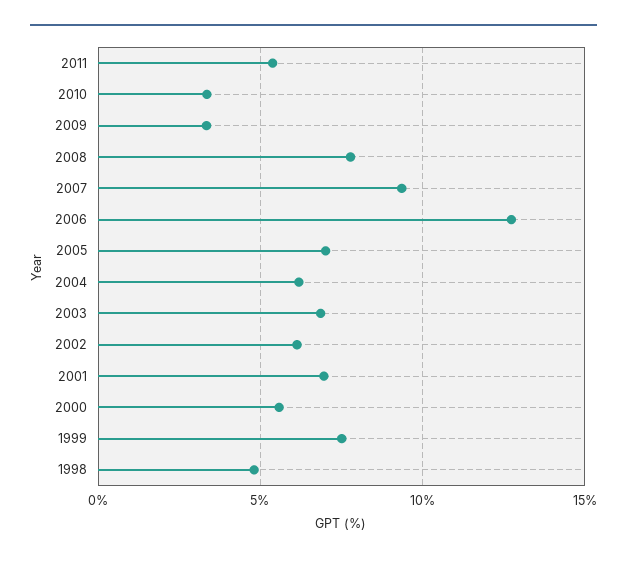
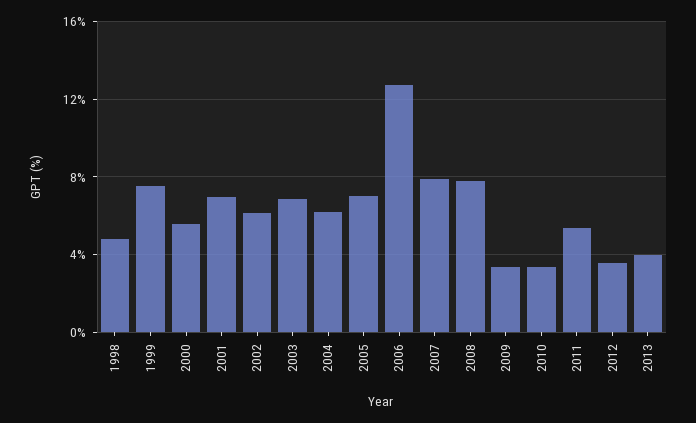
2007: 9.5 -> 8
2012: none -> 3.5
2013: none -> 4

